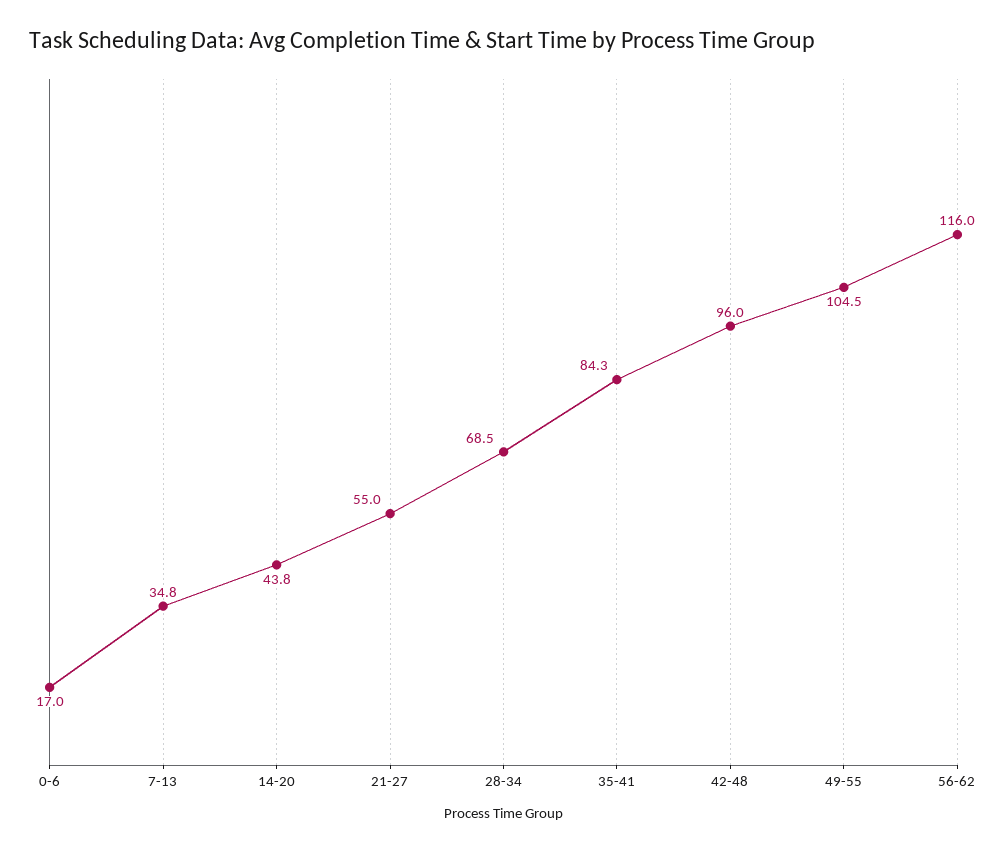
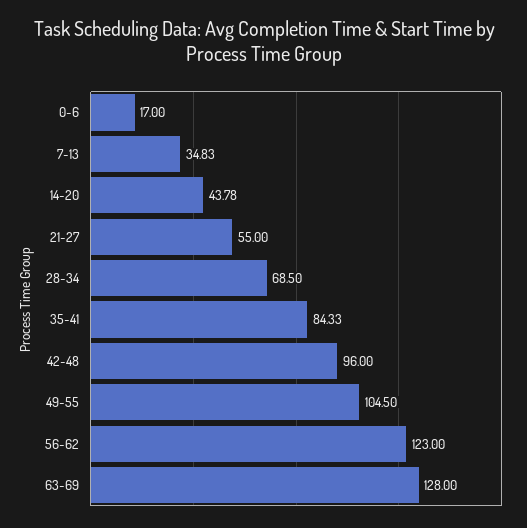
56-62: 116 -> 123
63-69: none -> 128

